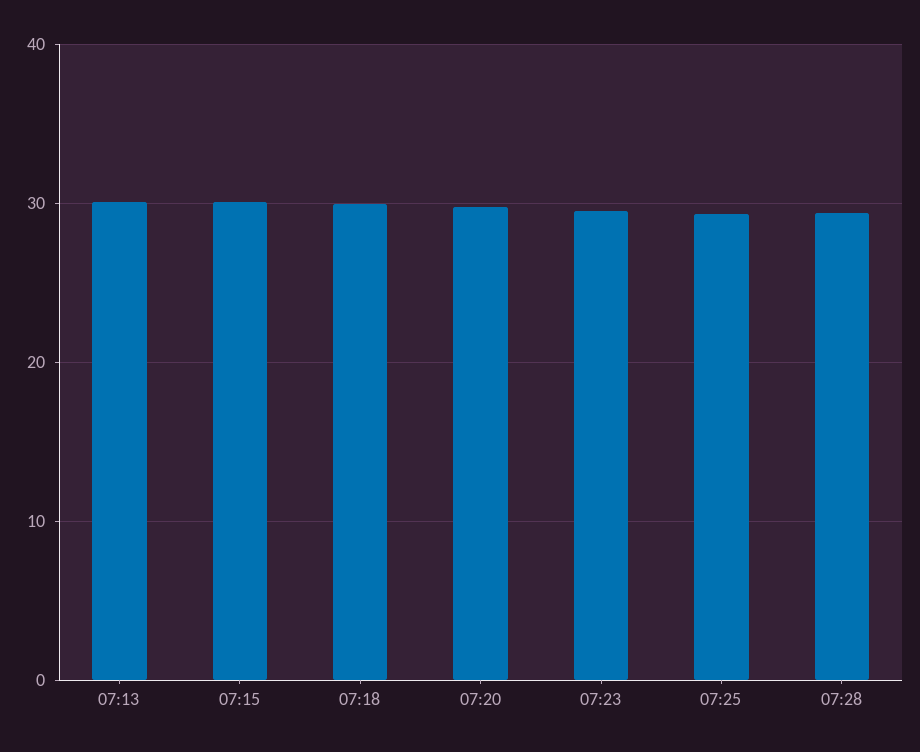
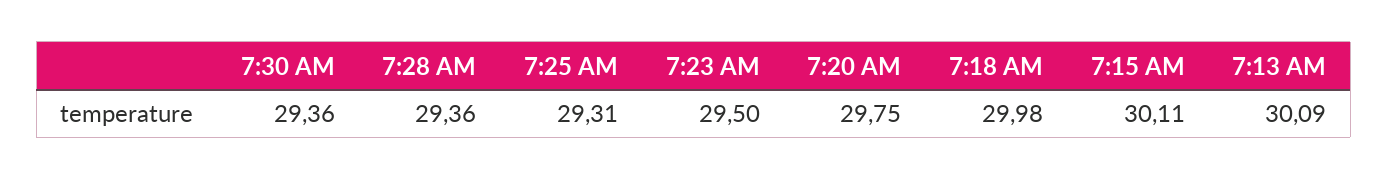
7:30 AM: none -> 29.36

